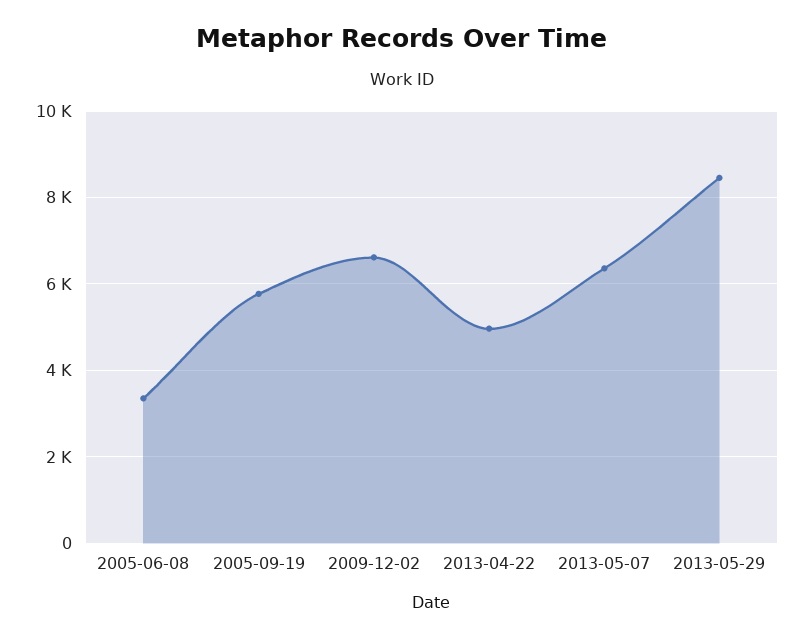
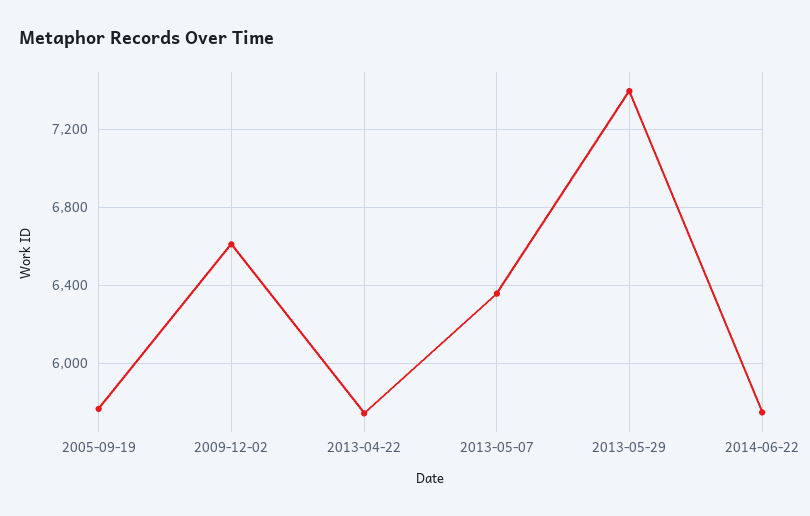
2005-06-08: 3400 -> none
2013-04-22: 5000 -> 5750
2013-05-29: 8400 -> 7400
2014-06-22: none -> 5750

